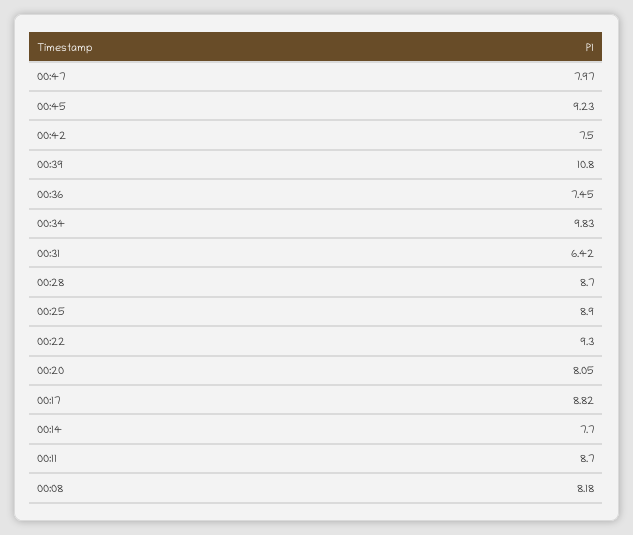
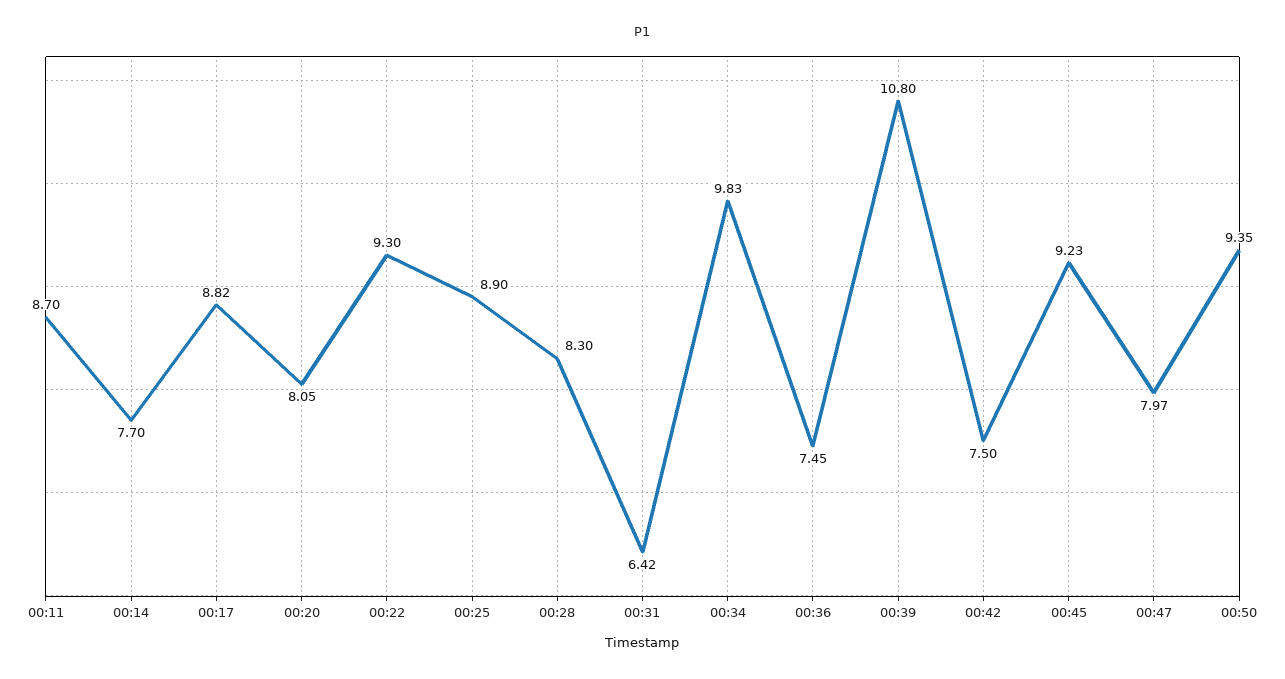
00:28: 8.7 -> 8.3
00:08: 8.18 -> none
00:50: none -> 9.35

